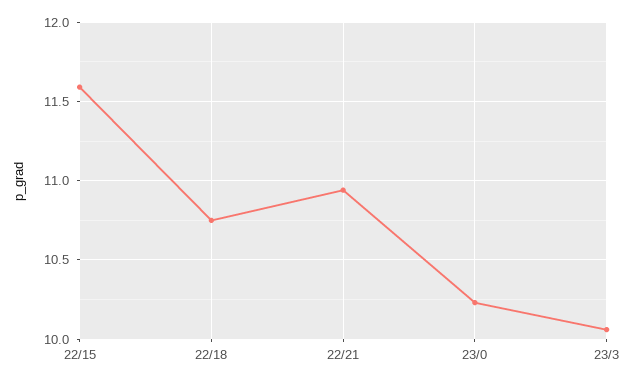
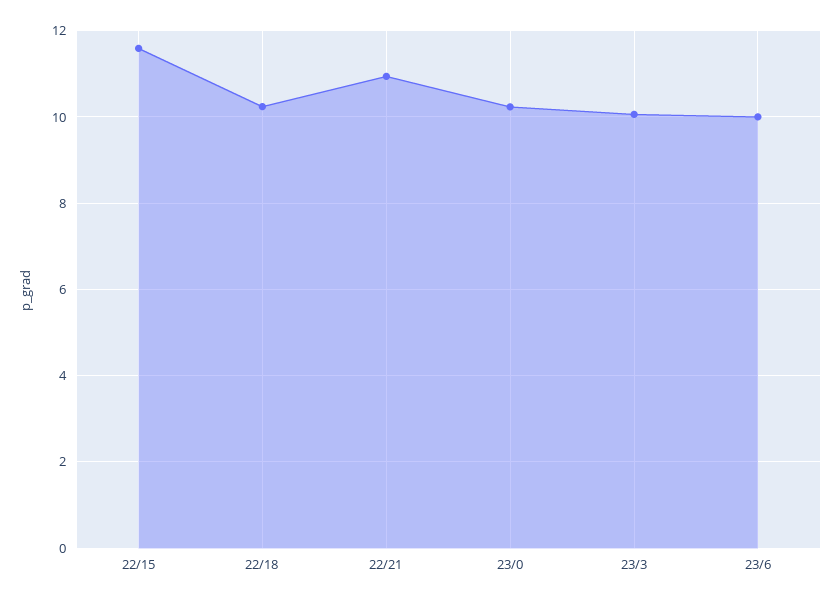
22/18: 10.75 -> 10.2
23/6: none -> 10

